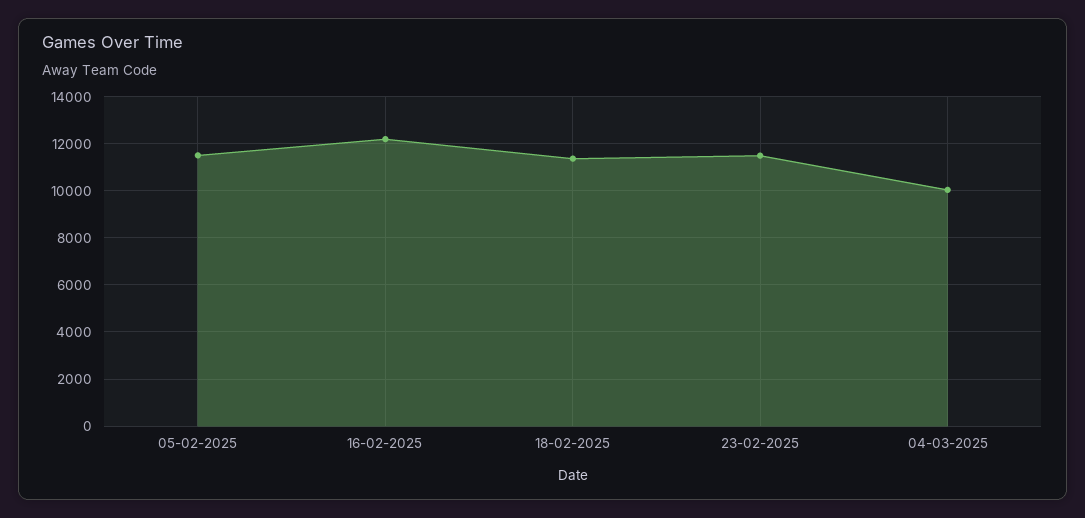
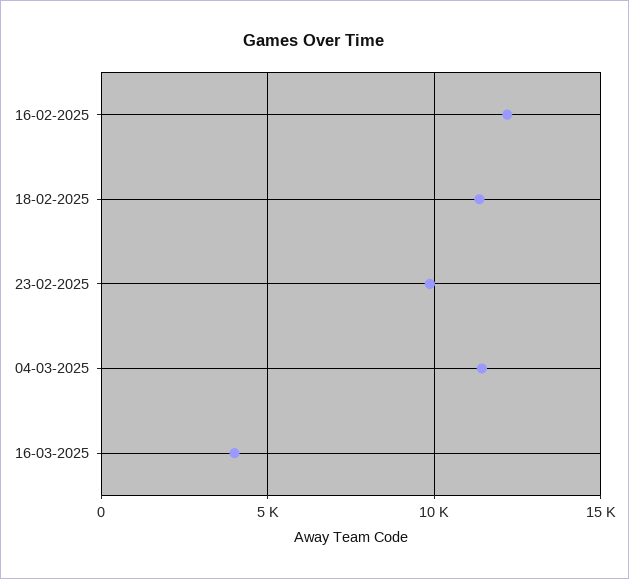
05-02-2025: 11500 -> none
23-02-2025: 11500 -> 10000
04-03-2025: 10000 -> 11500
16-03-2025: none -> 4000

